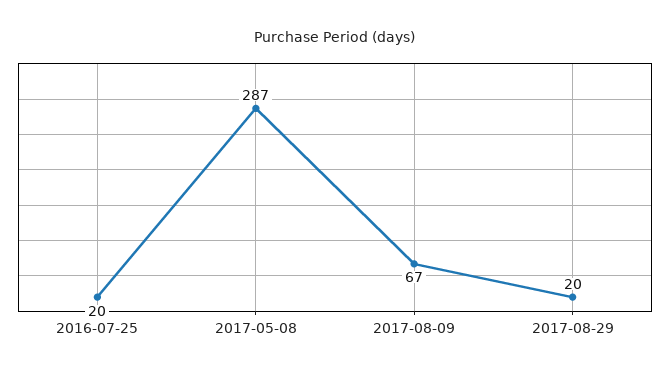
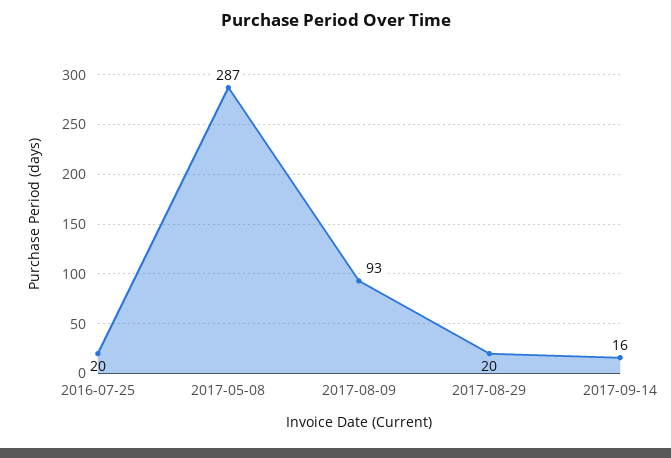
2017-08-09: 67 -> 93
2017-09-14: none -> 16

